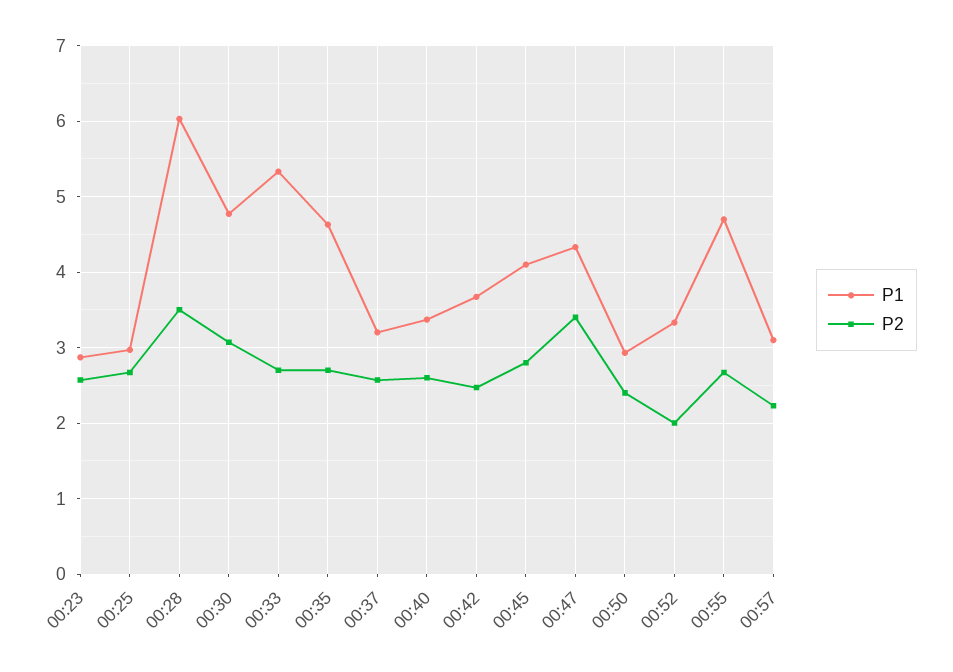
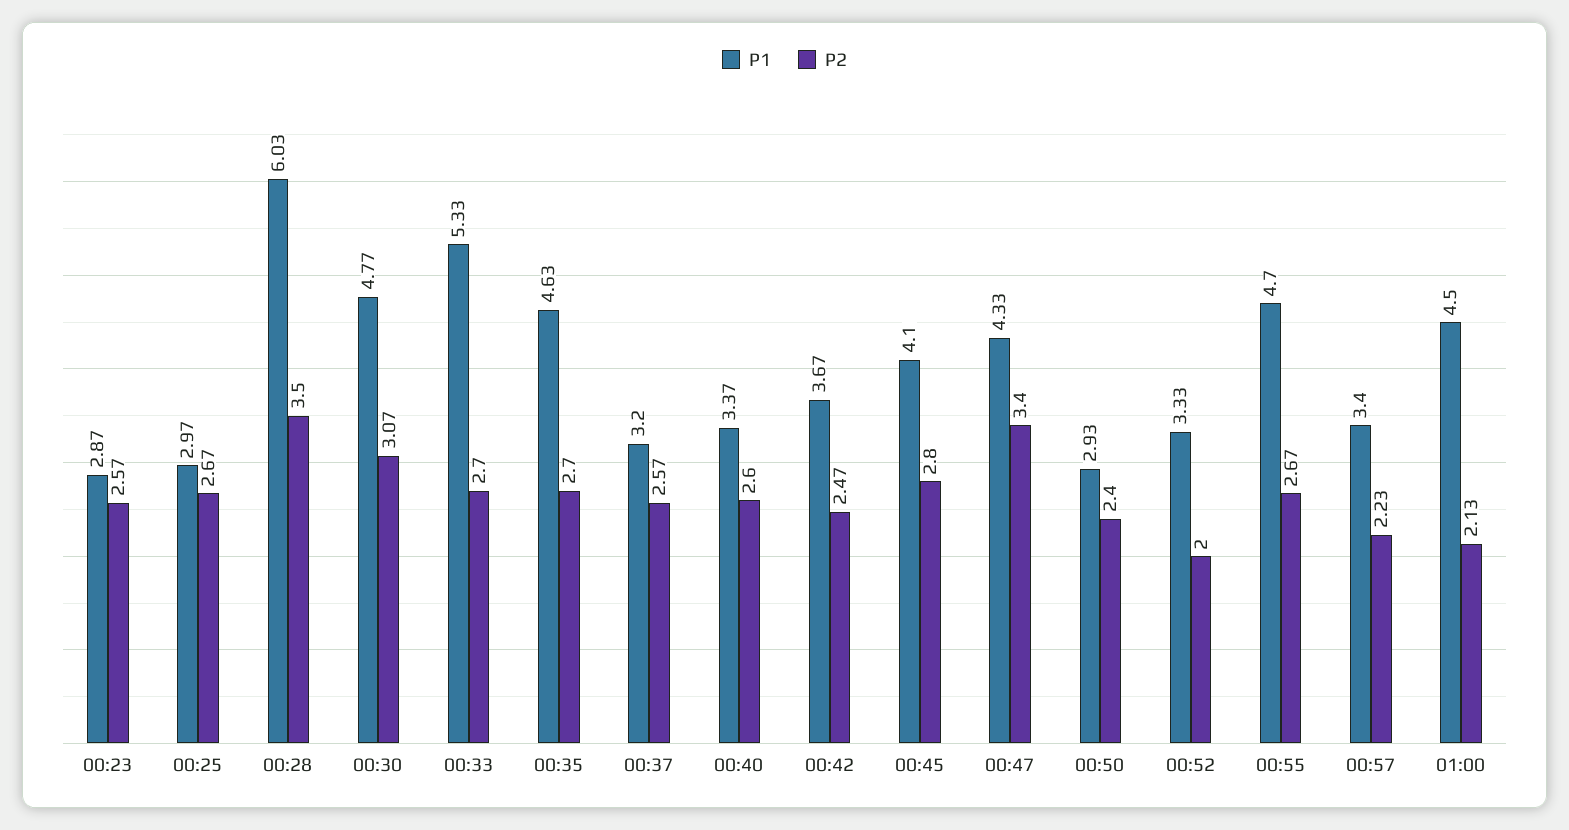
P1, 00:57: 3.1 -> 3.4
P1, 01:00: none -> 4.5
P2, 01:00: none -> 2.13

